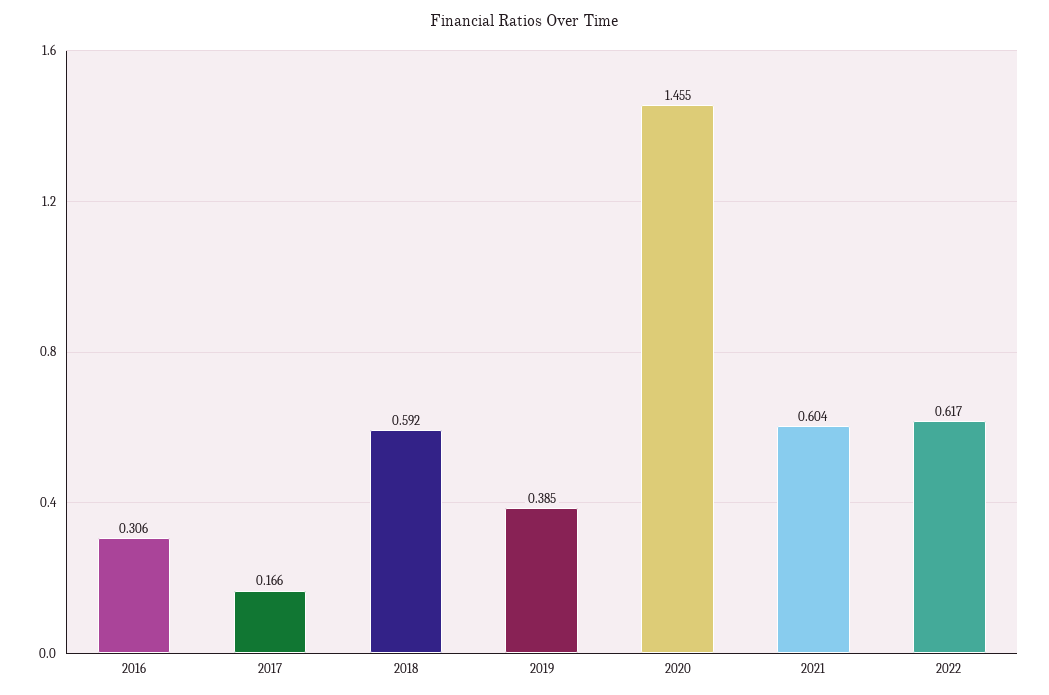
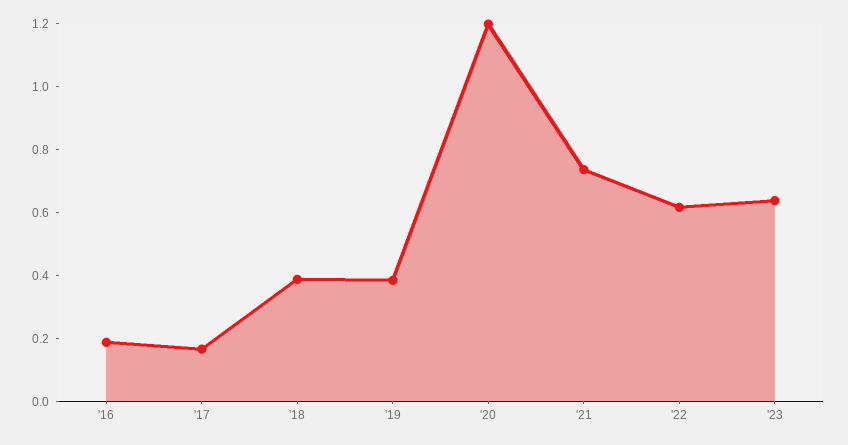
2016: 0.306 -> 0.2
2018: 0.592 -> 0.4
2020: 1.455 -> 1.2
2021: 0.604 -> 0.75
'23: none -> 0.65

